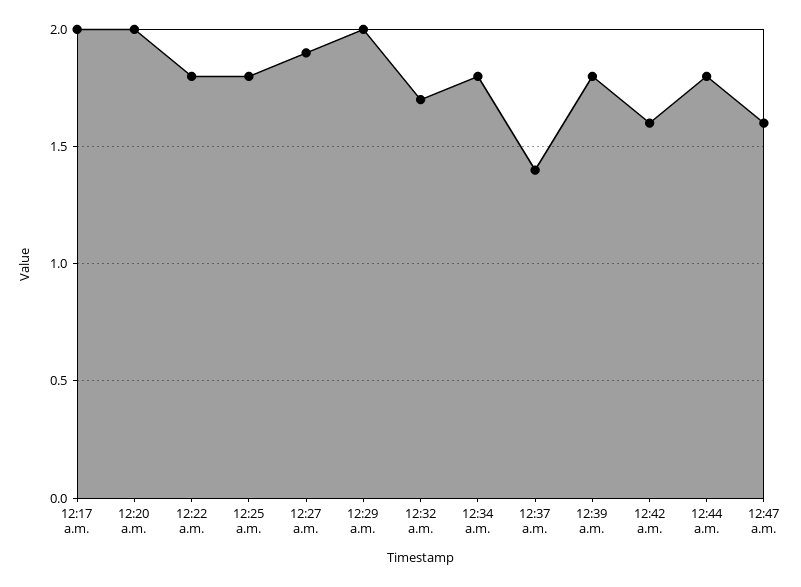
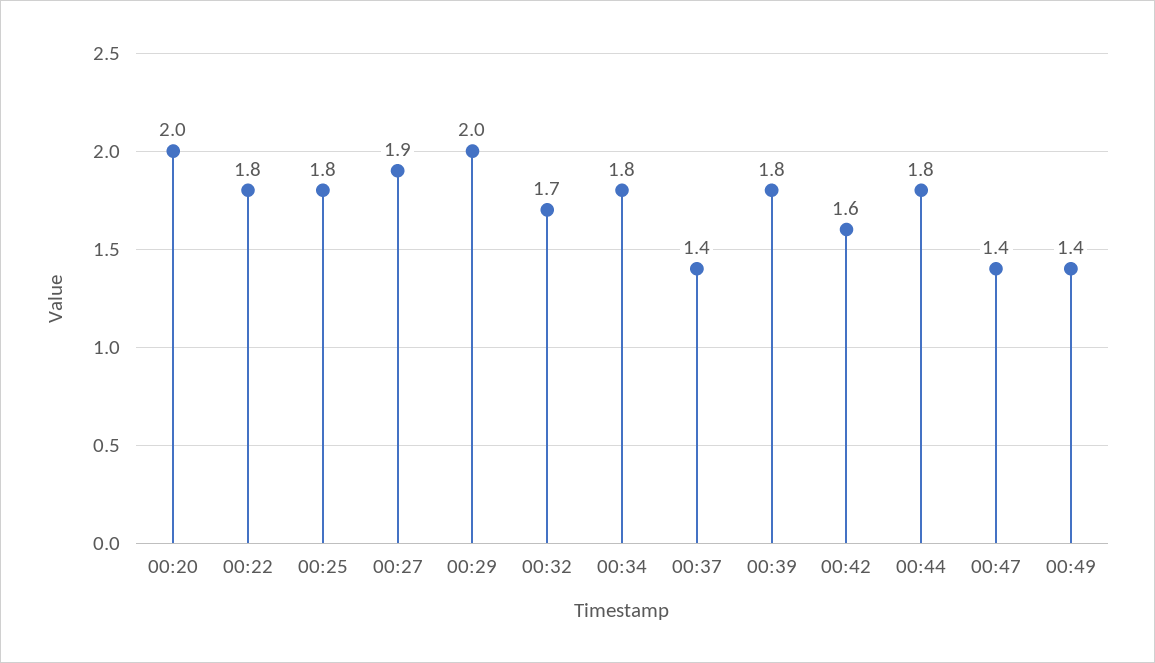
12:17 a.m.: 2 -> none
12:47 a.m.: 1.6 -> 1.4
00:49: none -> 1.4

